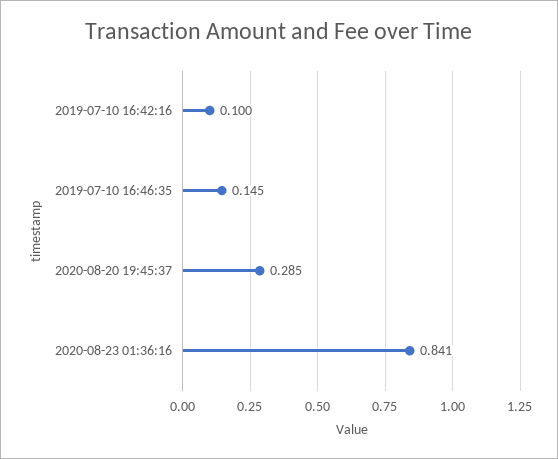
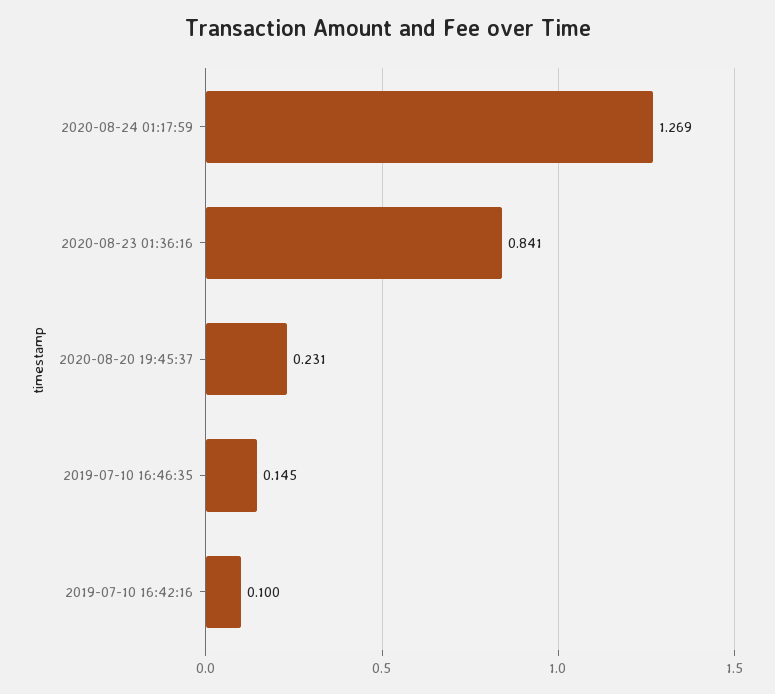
2020-08-20 19:45:37: 0.285 -> 0.231
2020-08-24 01:17:59: none -> 1.269

